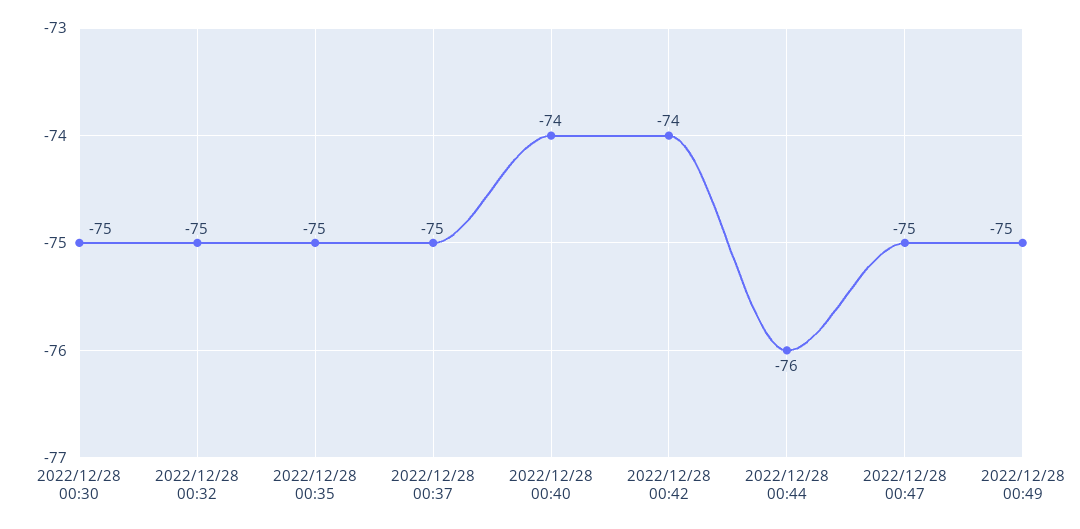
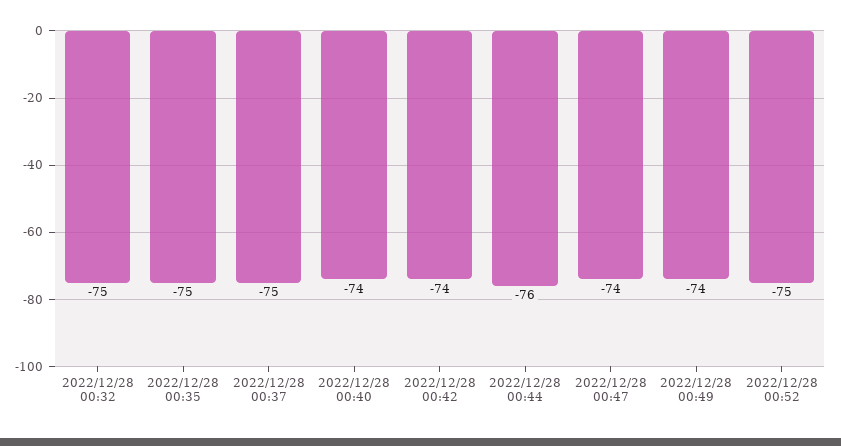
2022/12/28 00:30: -75 -> none
2022/12/28 00:47: -75 -> -74
2022/12/28 00:49: -75 -> -74
2022/12/28 00:52: none -> -75

